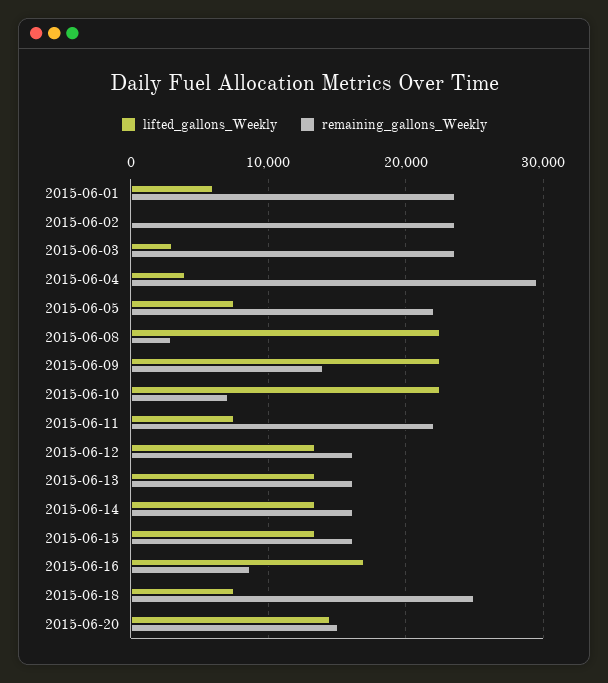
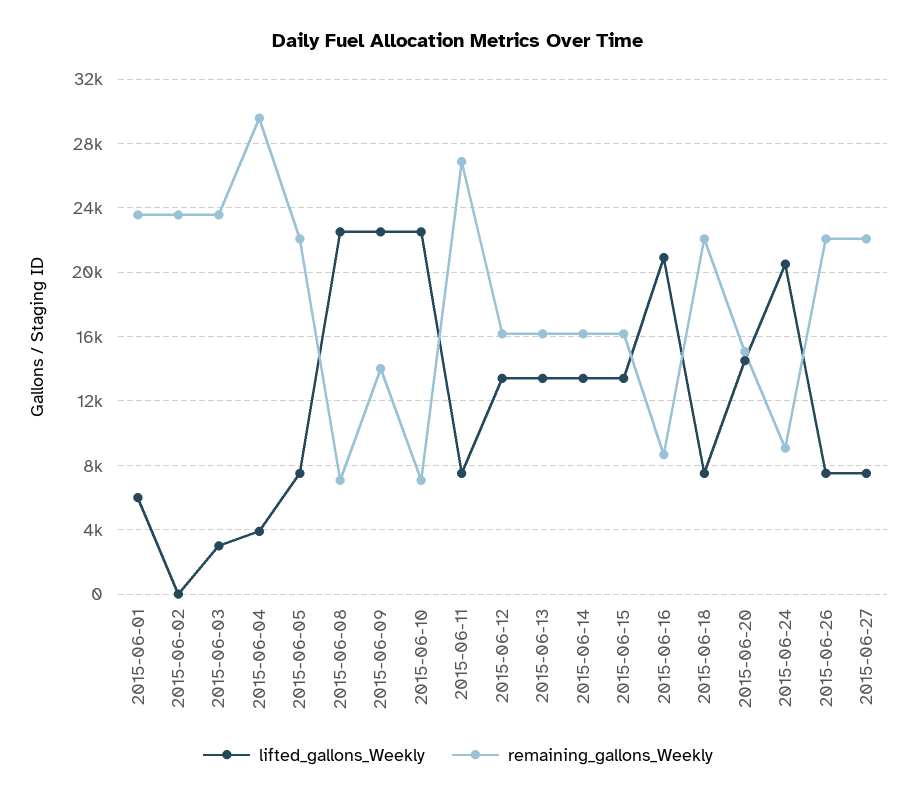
remaining_gallons_Weekly, 2015-06-08: 3000 -> 7000
remaining_gallons_Weekly, 2015-06-11: 22000 -> 27000
lifted_gallons_Weekly, 2015-06-16: 17000 -> 21000
remaining_gallons_Weekly, 2015-06-18: 25000 -> 22000
lifted_gallons_Weekly, 2015-06-24: none -> 20500
remaining_gallons_Weekly, 2015-06-24: none -> 9000
lifted_gallons_Weekly, 2015-06-26: none -> 7500
remaining_gallons_Weekly, 2015-06-26: none -> 22000
lifted_gallons_Weekly, 2015-06-27: none -> 7500
remaining_gallons_Weekly, 2015-06-27: none -> 22000

